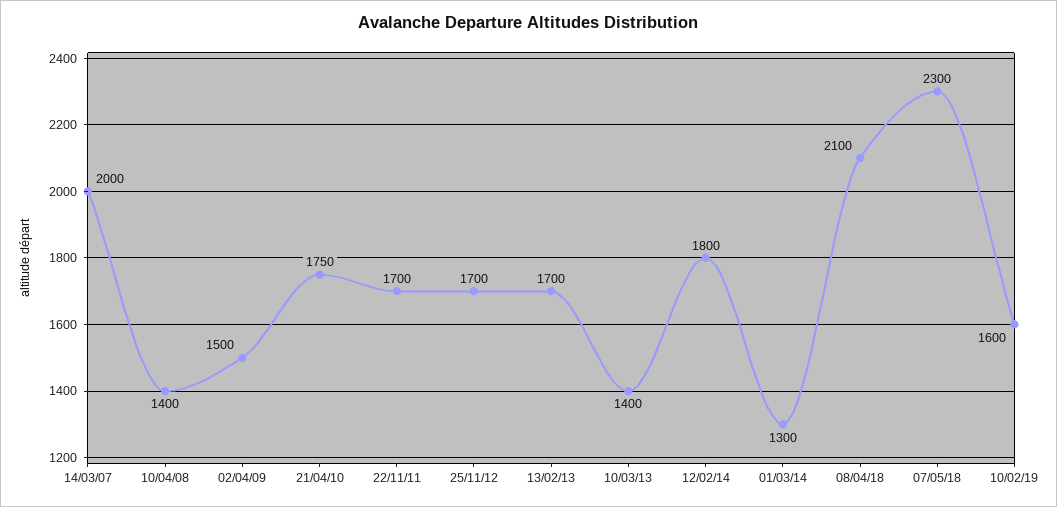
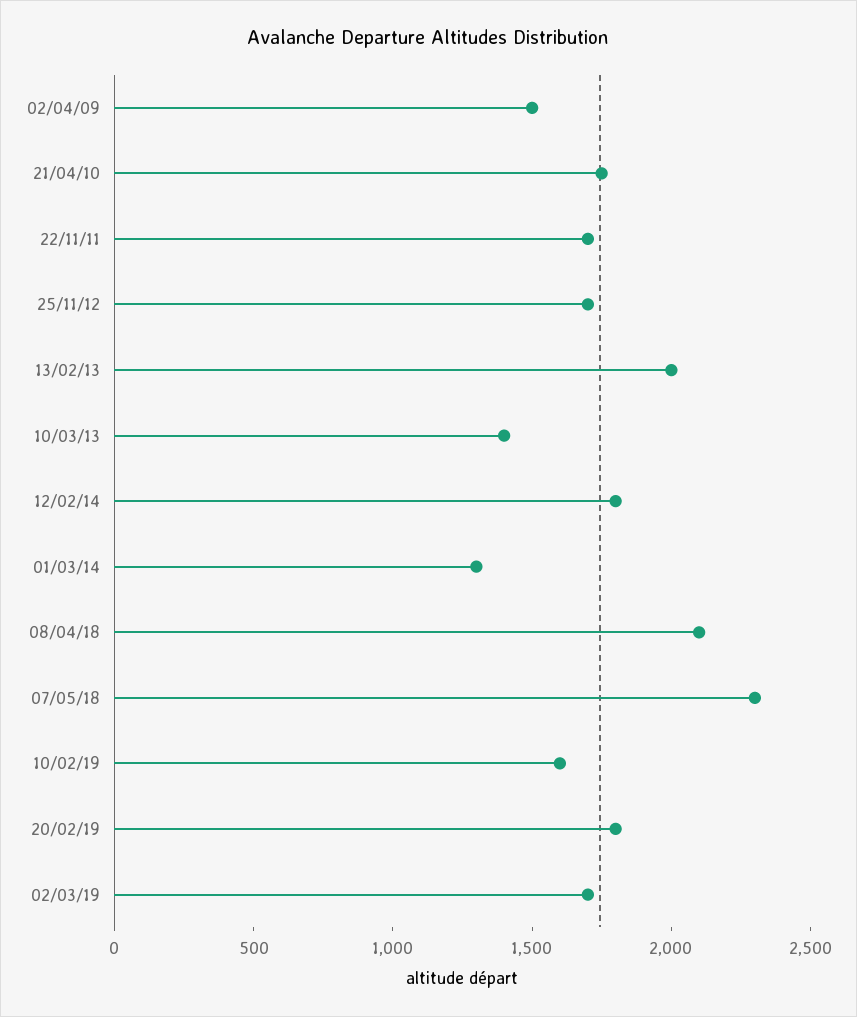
14/03/07: 2000 -> none
10/04/08: 1400 -> none
13/02/13: 1700 -> 2000
20/02/19: none -> 1800
02/03/19: none -> 1700

